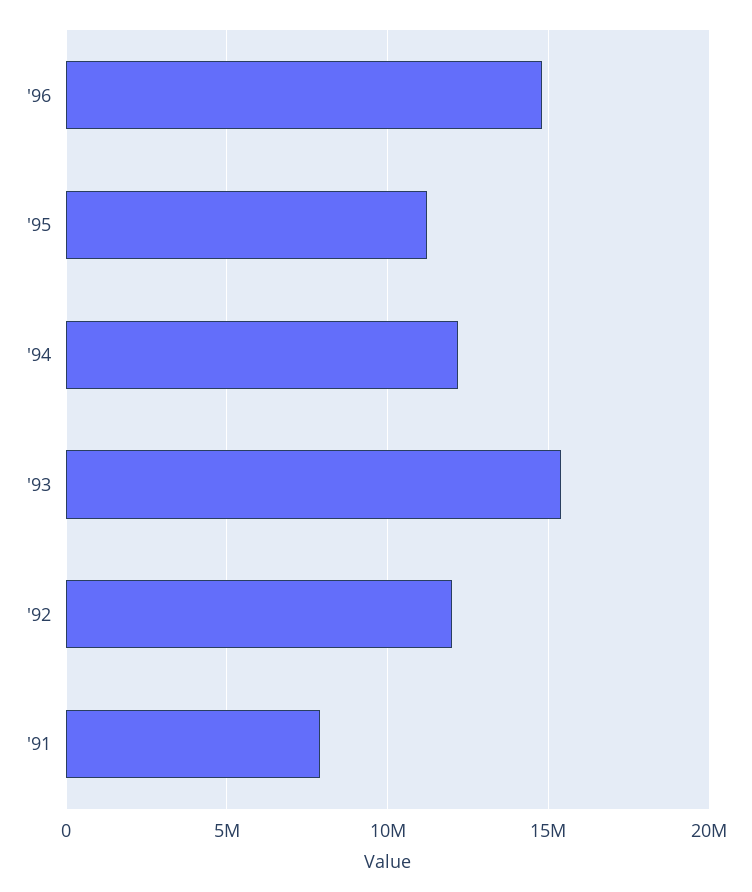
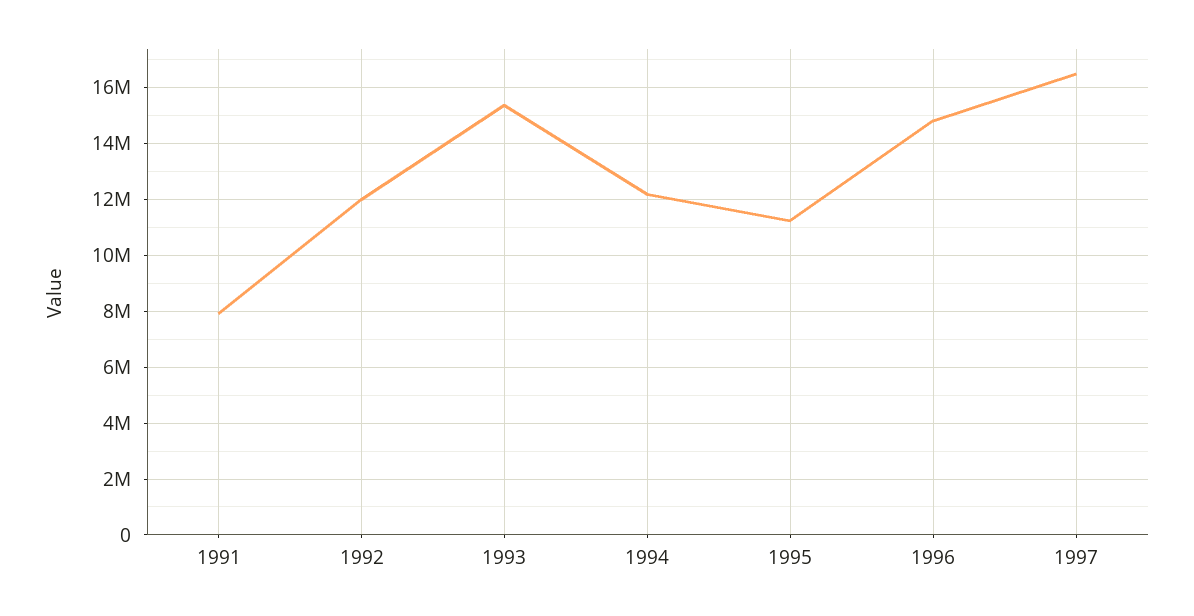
1997: none -> 16500000

